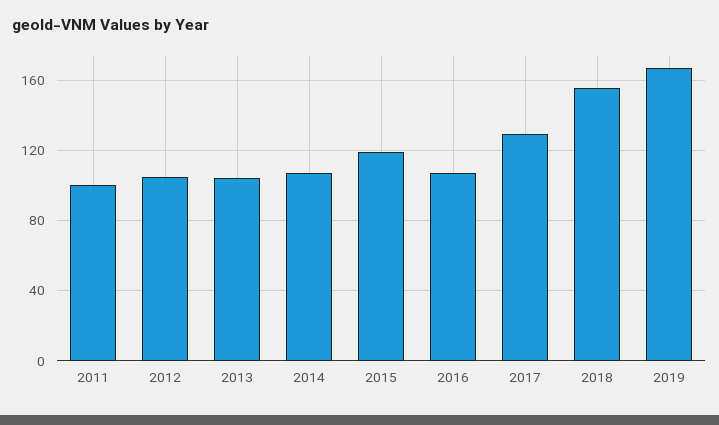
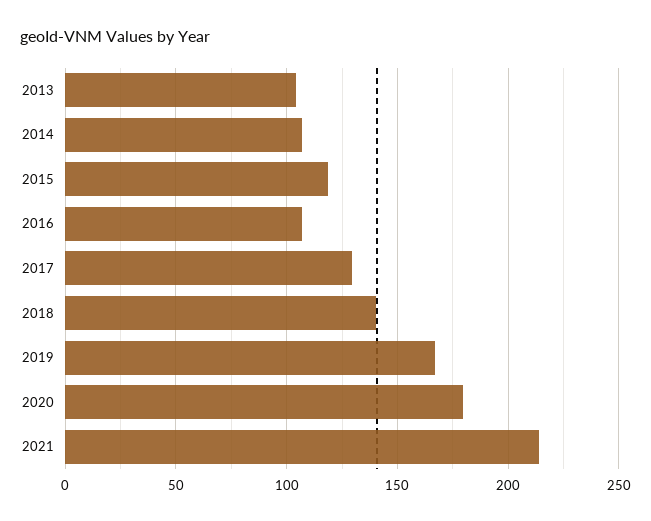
2011: 100 -> none
2012: 105 -> none
2018: 155 -> 140
2020: none -> 180
2021: none -> 215

